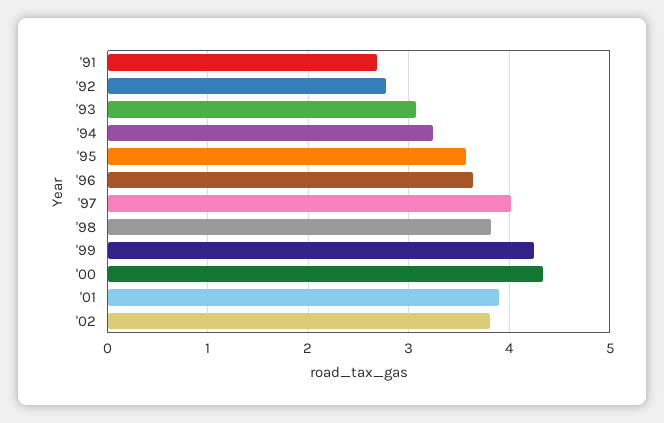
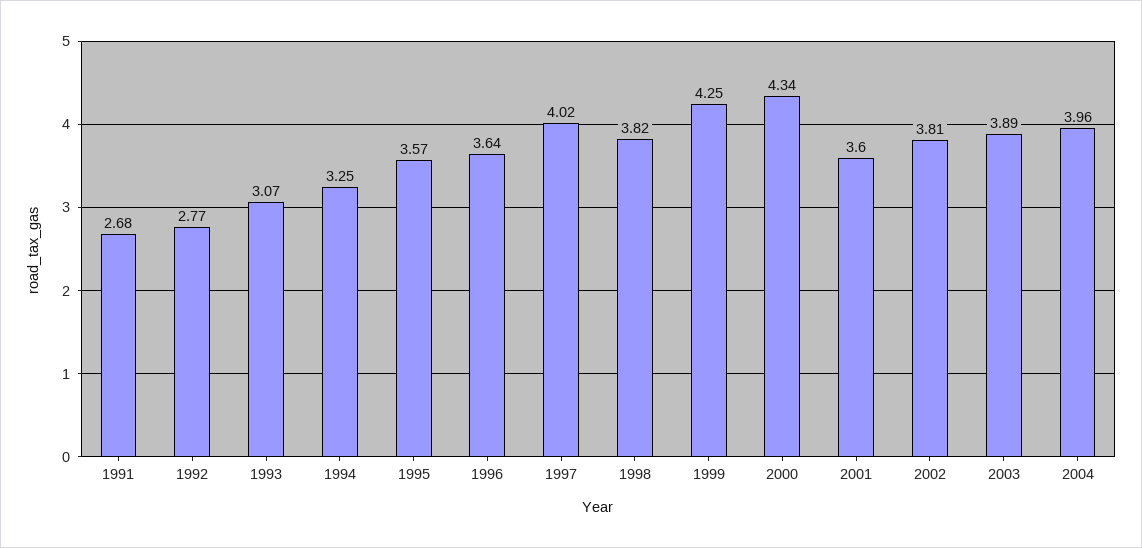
'01: 3.9 -> 3.6
2003: none -> 3.89
2004: none -> 3.96

